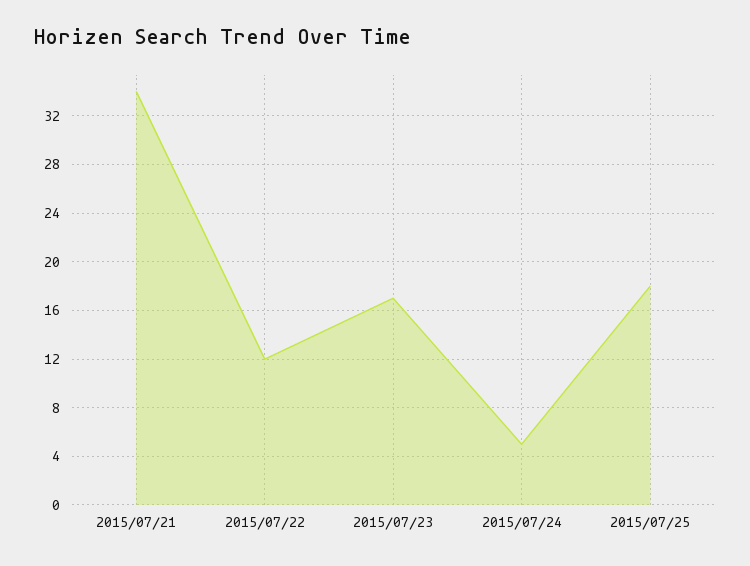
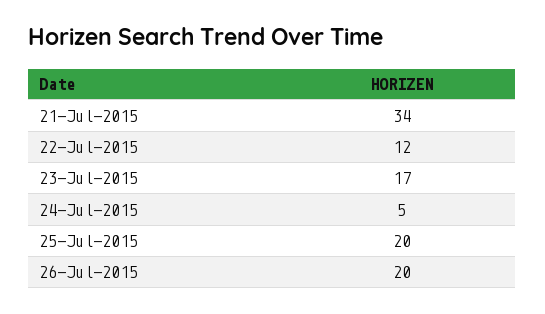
2015/07/25: 18 -> 20
26-Jul-2015: none -> 20

